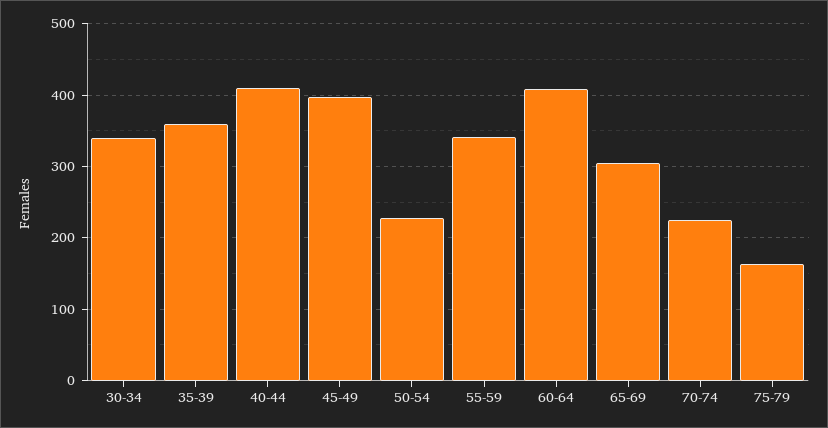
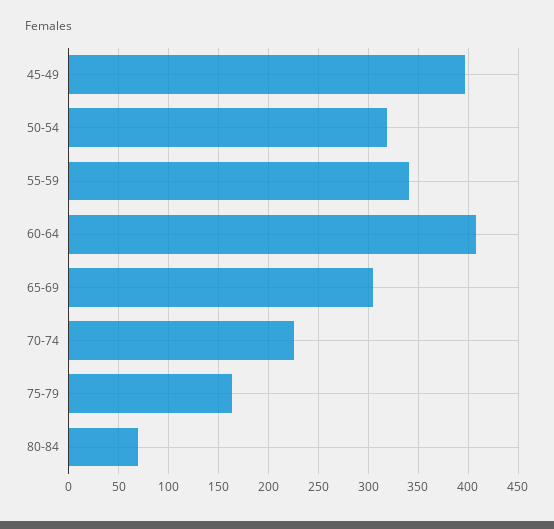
30-34: 340 -> none
35-39: 360 -> none
40-44: 410 -> none
50-54: 230 -> 320
80-84: none -> 70

